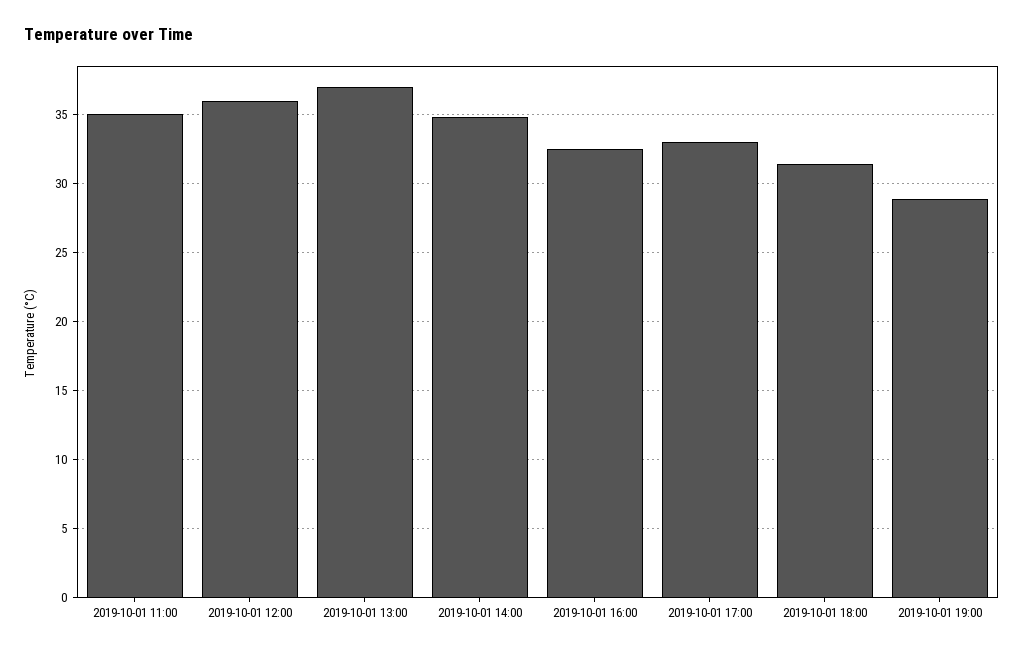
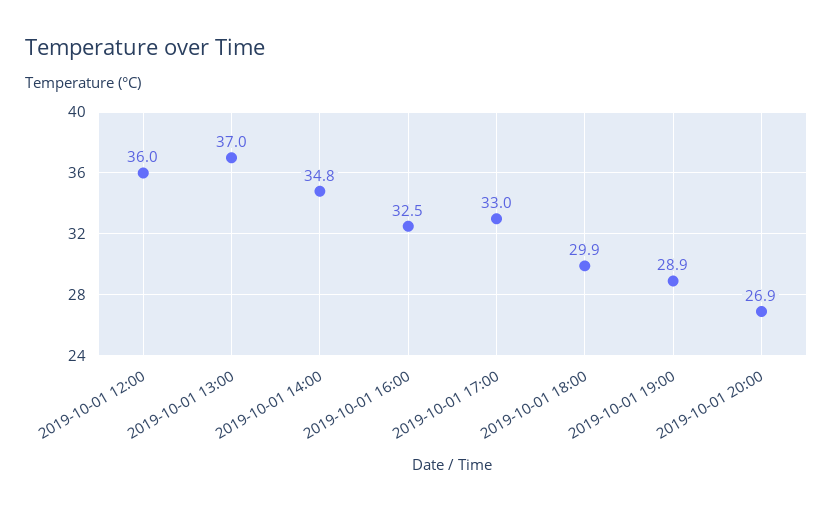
2019-10-01 11:00: 35 -> none
2019-10-01 18:00: 31.5 -> 29.9
2019-10-01 20:00: none -> 26.9

